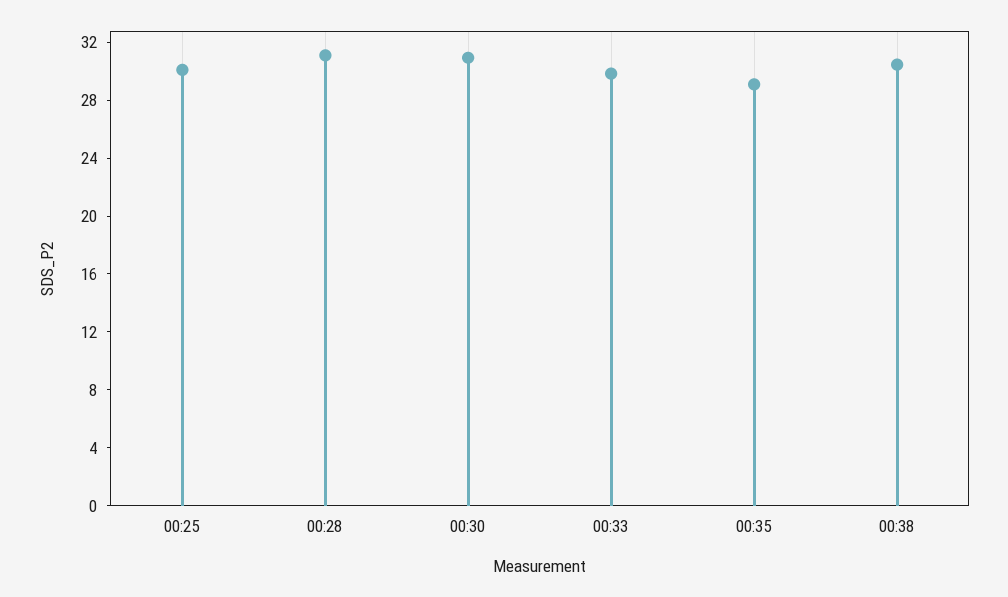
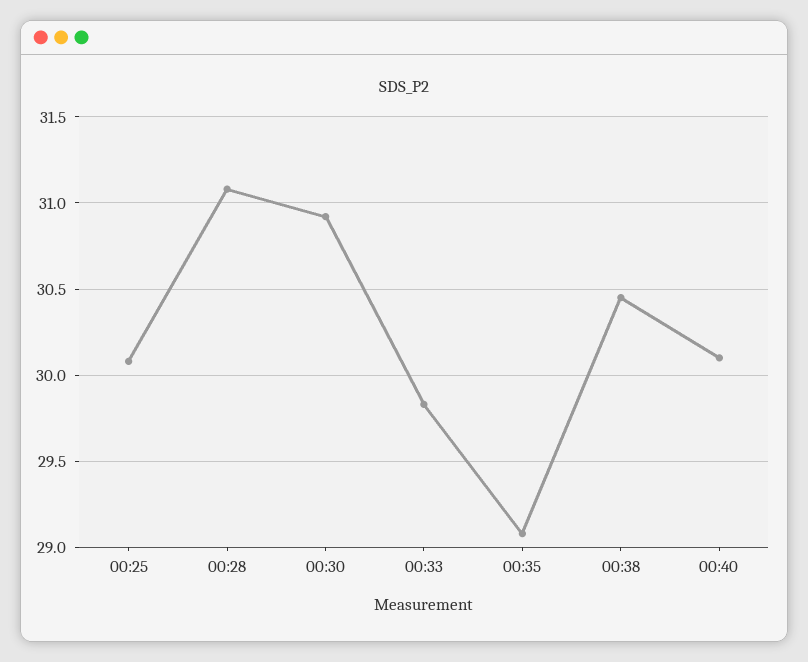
00:40: none -> 30.1

